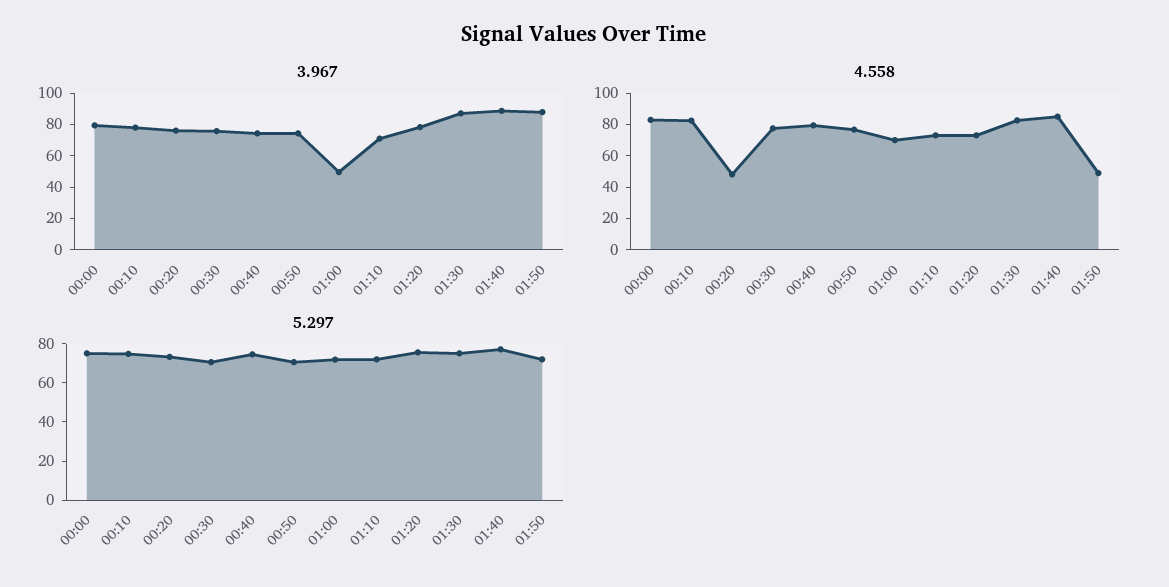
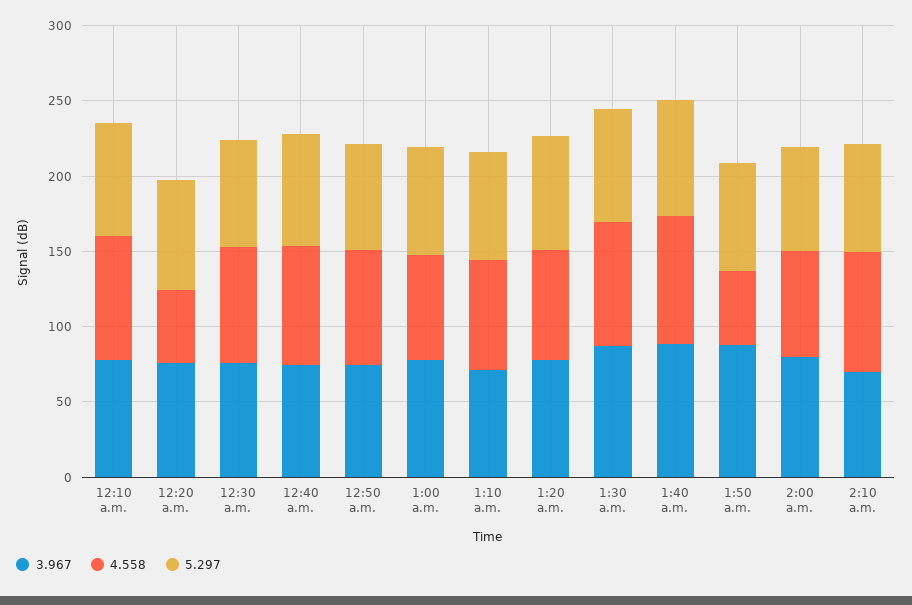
3.967, 00:00: 80 -> none
3.967, 01:00: 50 -> 80
4.558, 00:00: 80 -> none
5.297, 00:00: 75 -> none
3.967, 2:00 a.m.: none -> 80
4.558, 2:00 a.m.: none -> 70
5.297, 2:00 a.m.: none -> 70
3.967, 2:10 a.m.: none -> 70
4.558, 2:10 a.m.: none -> 80
5.297, 2:10 a.m.: none -> 70

